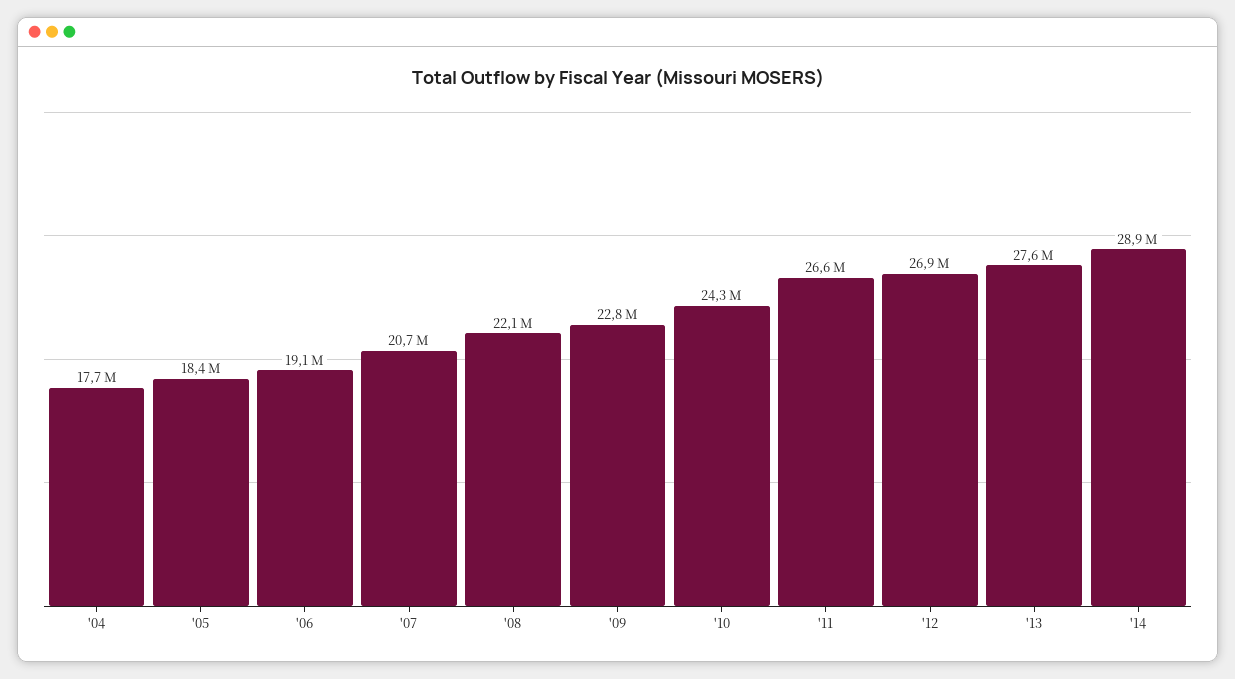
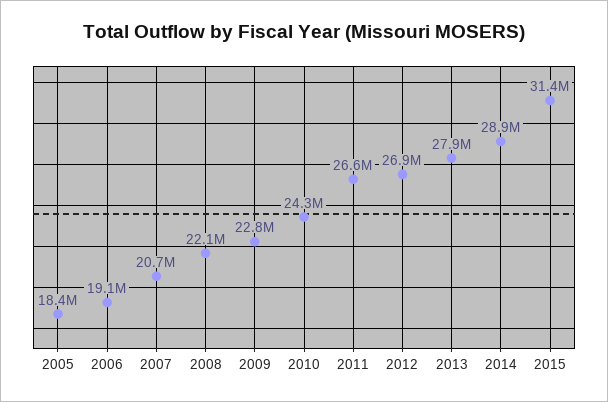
'04: 17700000 -> none
'13: 27600000 -> 27900000
2015: none -> 31400000

